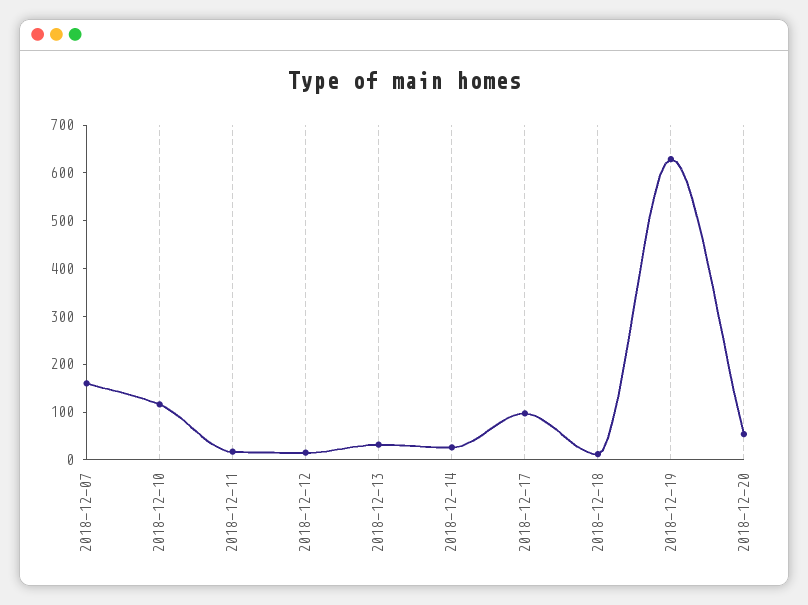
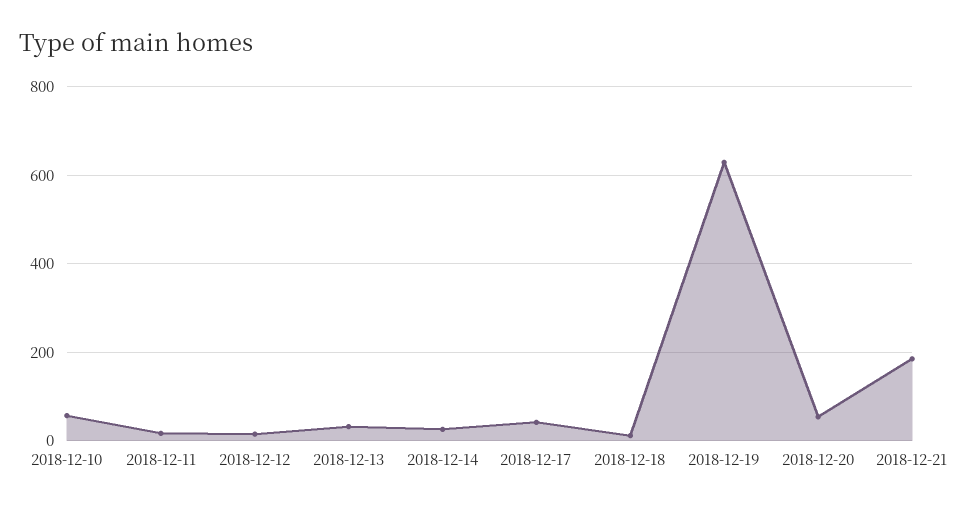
2018-12-07: 160 -> none
2018-12-10: 120 -> 60
2018-12-17: 100 -> 40
2018-12-21: none -> 180

